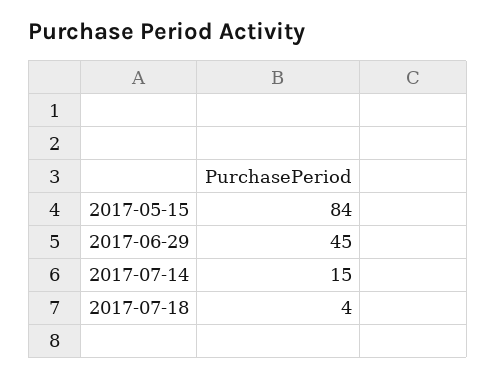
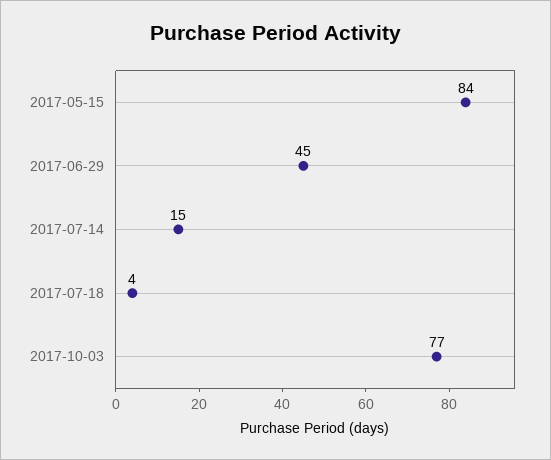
2017-10-03: none -> 77

